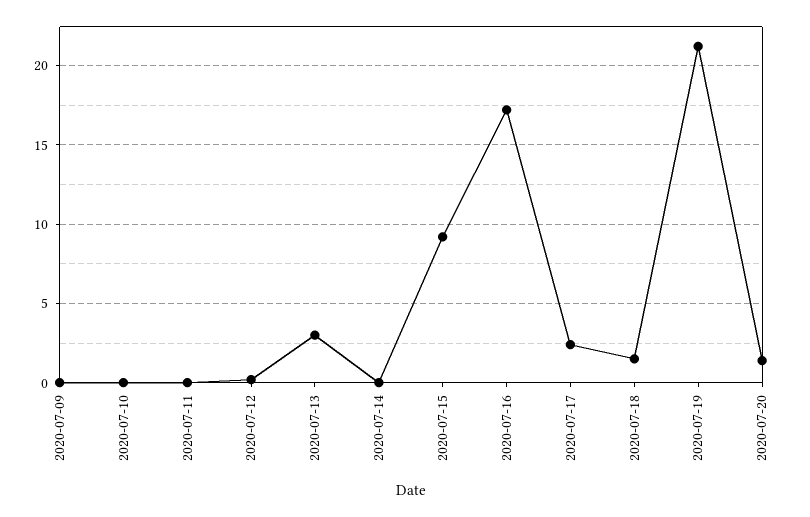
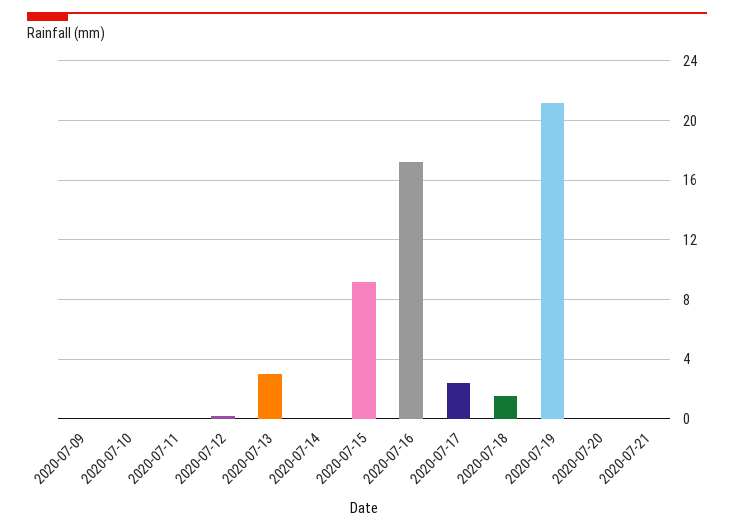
2020-07-20: 1.5 -> 0
2020-07-21: none -> 0

